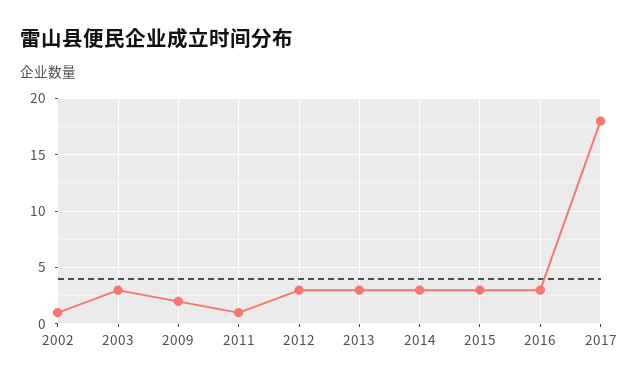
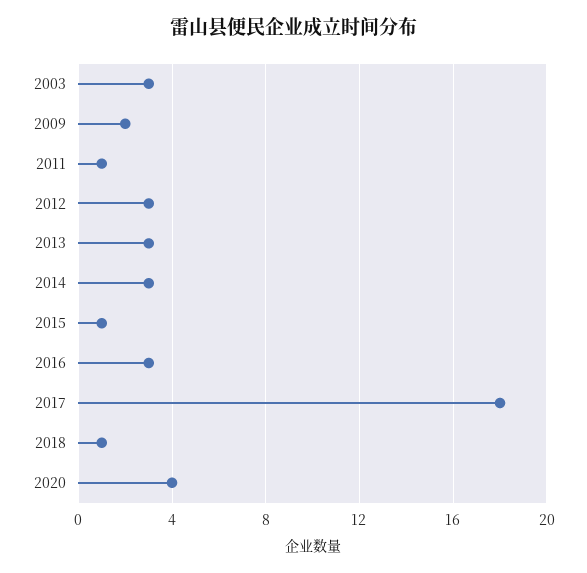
2002: 1 -> none
2015: 3 -> 1
2018: none -> 1
2020: none -> 4

